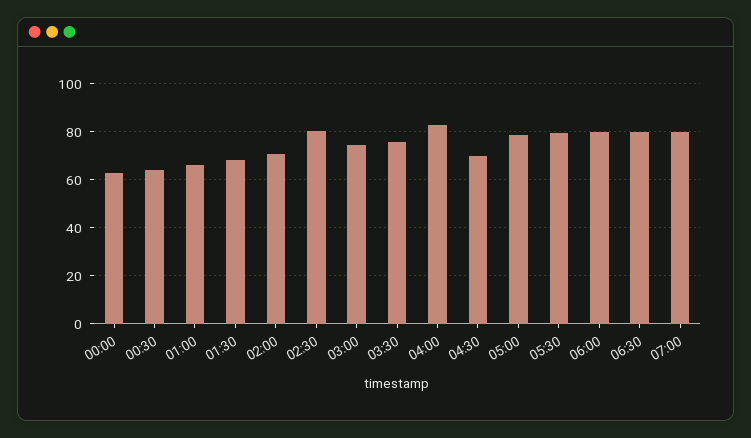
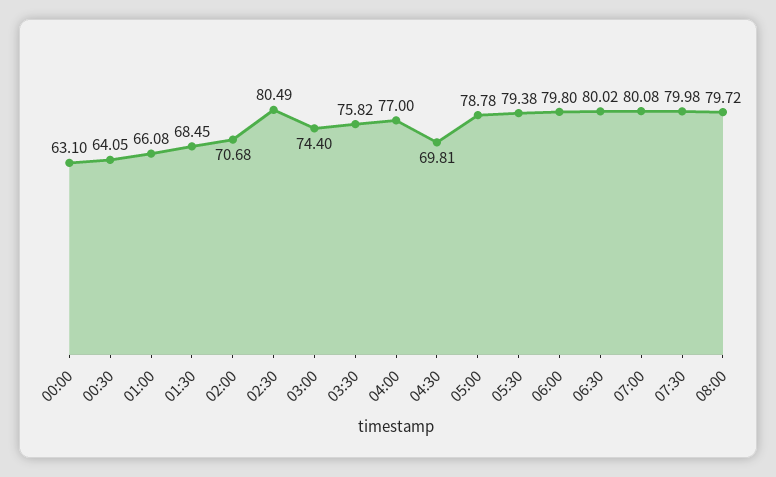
04:00: 82.5 -> 77
07:30: none -> 79.98
08:00: none -> 79.72

